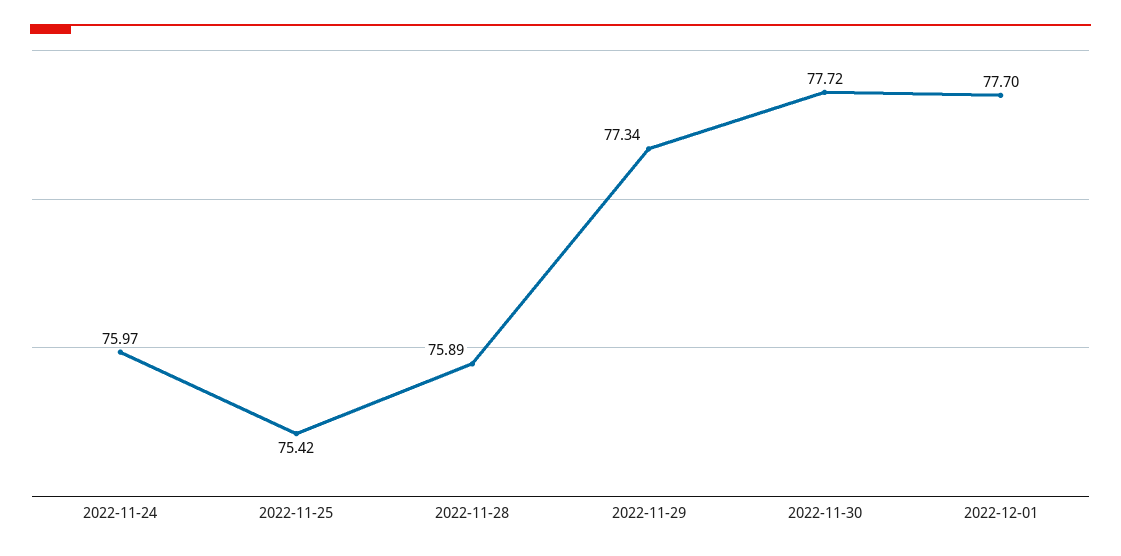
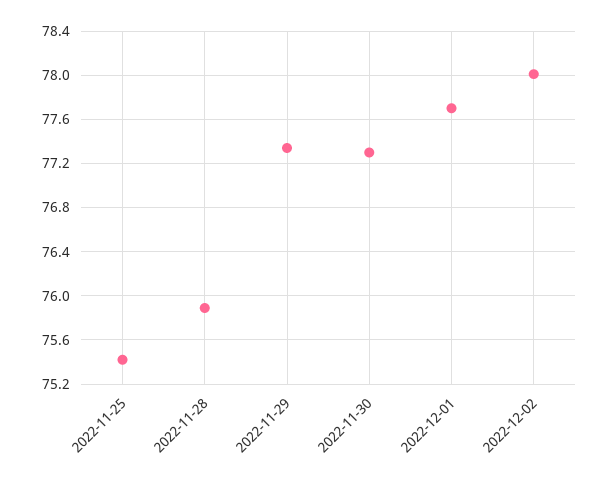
2022-11-24: 75.97 -> none
2022-11-30: 77.72 -> 77.3
2022-12-02: none -> 78

